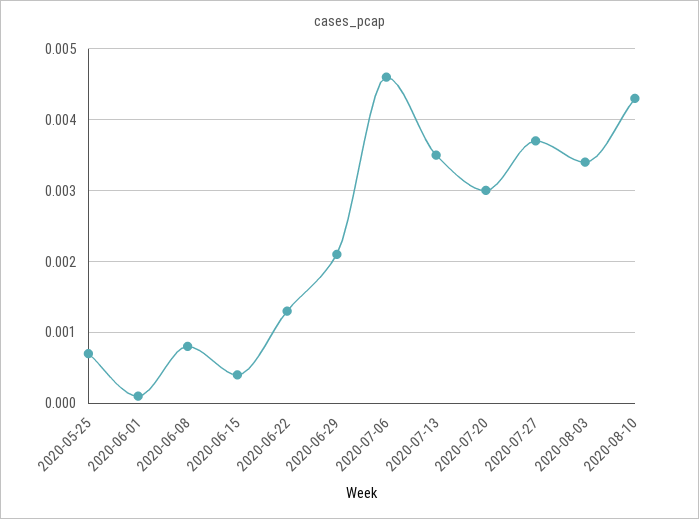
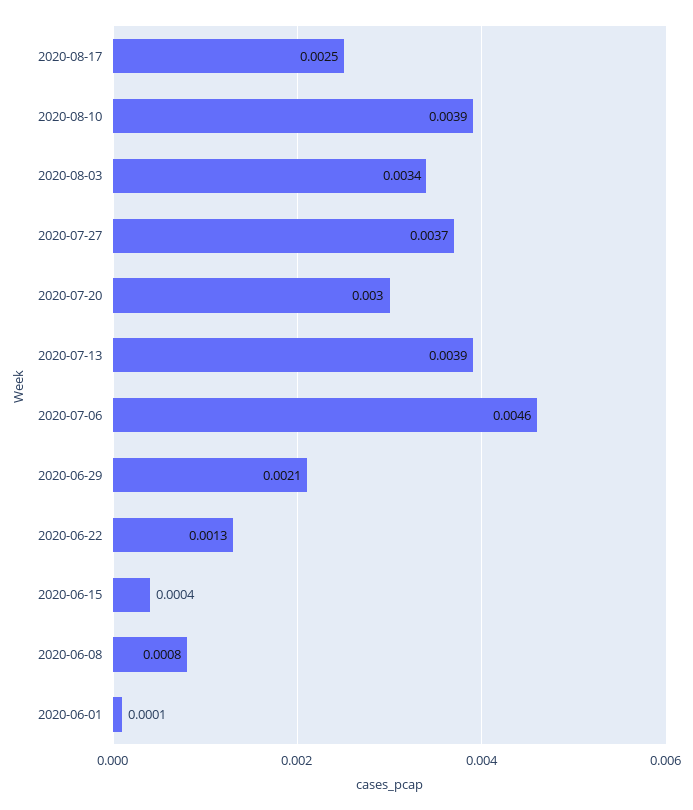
2020-05-25: 0.0007 -> none
2020-07-13: 0.0035 -> 0.0039
2020-08-10: 0.0043 -> 0.0039
2020-08-17: none -> 0.0025

